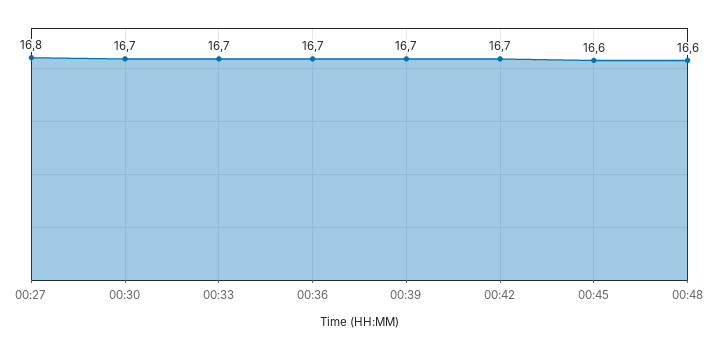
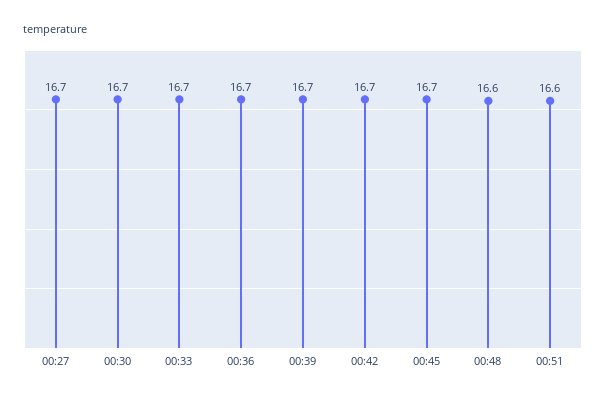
00:27: 16.8 -> 16.7
00:45: 16.6 -> 16.7
00:51: none -> 16.6

